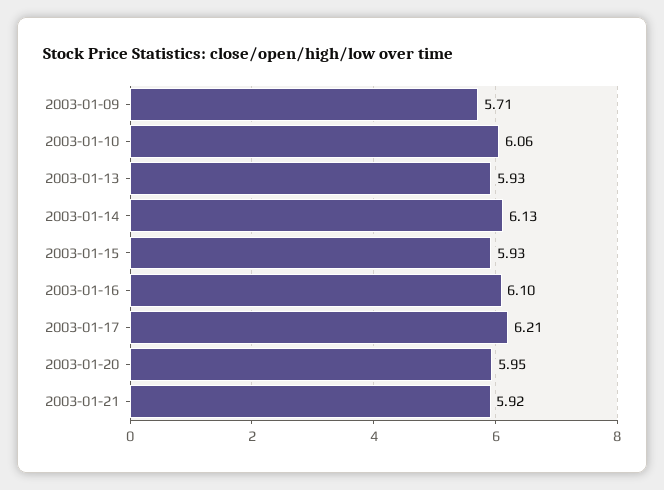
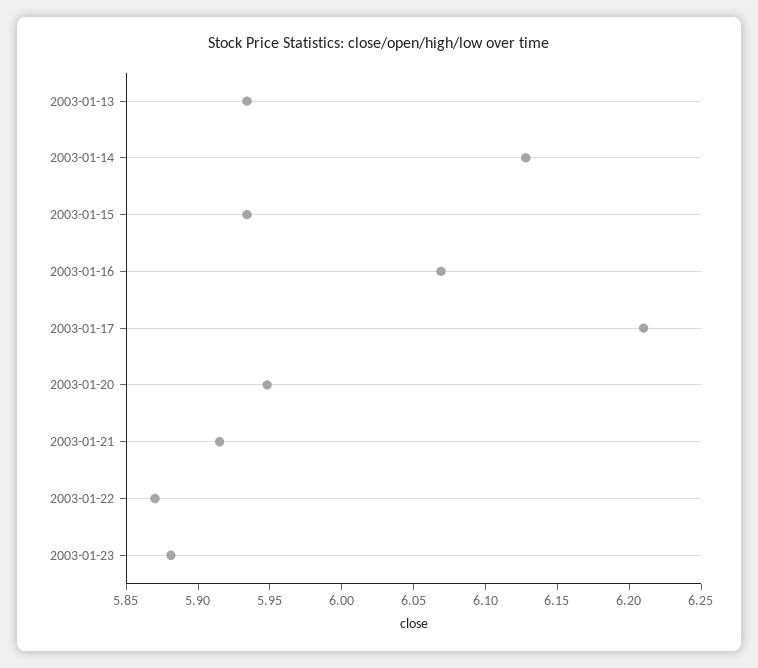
2003-01-09: 5.71 -> none
2003-01-10: 6.06 -> none
2003-01-16: 6.1 -> 6.07
2003-01-22: none -> 5.87
2003-01-23: none -> 5.88

